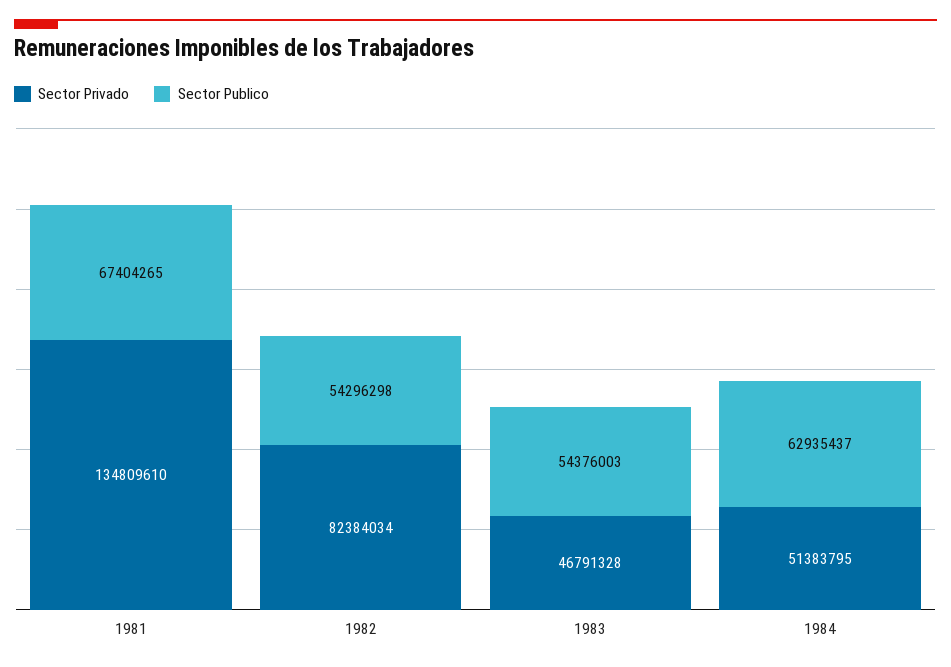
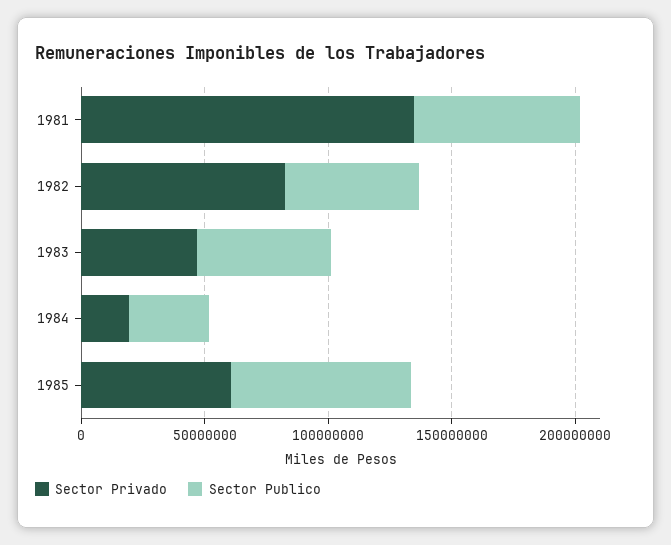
Sector Privado, 1984: 51383795 -> 20000000
Sector Publico, 1984: 62935437 -> 30000000
Sector Privado, 1985: none -> 60000000
Sector Publico, 1985: none -> 70000000

